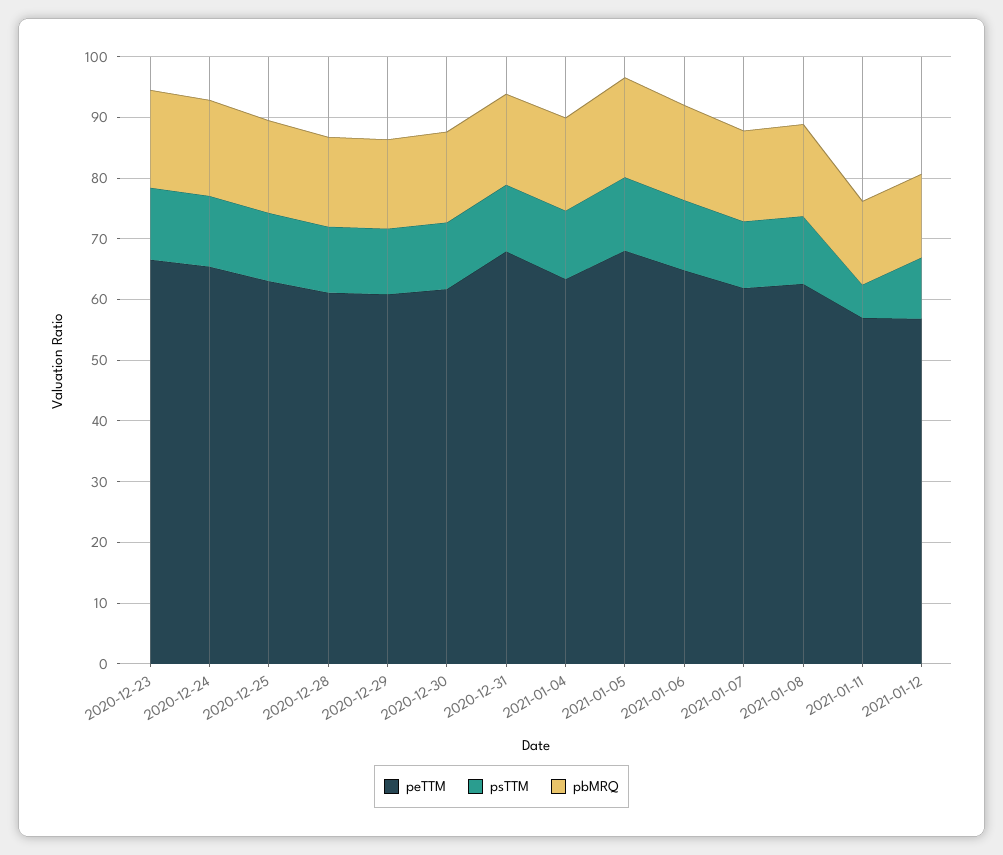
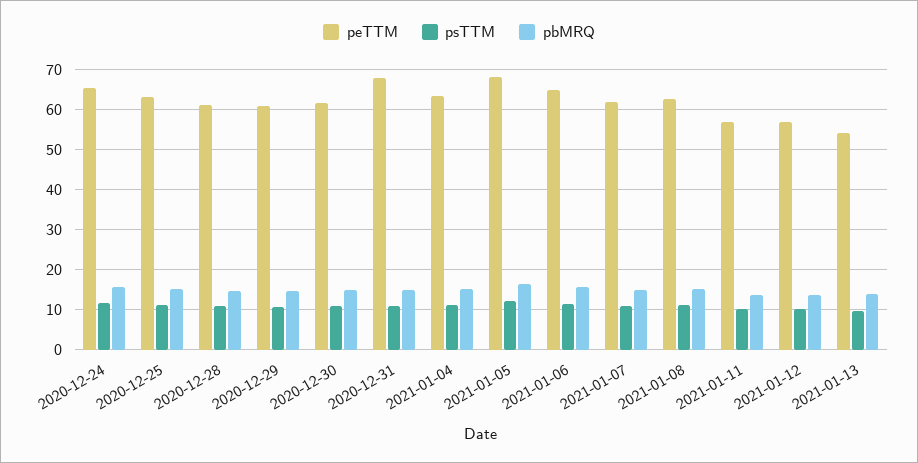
peTTM, 2020-12-23: 66 -> none
psTTM, 2020-12-23: 12 -> none
pbMRQ, 2020-12-23: 16 -> none
psTTM, 2021-01-11: 6 -> 10
peTTM, 2021-01-13: none -> 54
psTTM, 2021-01-13: none -> 10
pbMRQ, 2021-01-13: none -> 14

